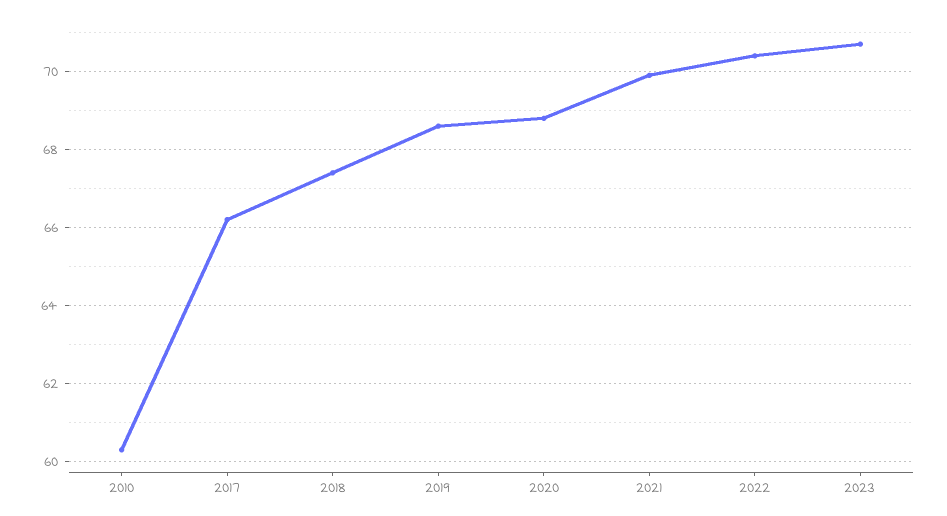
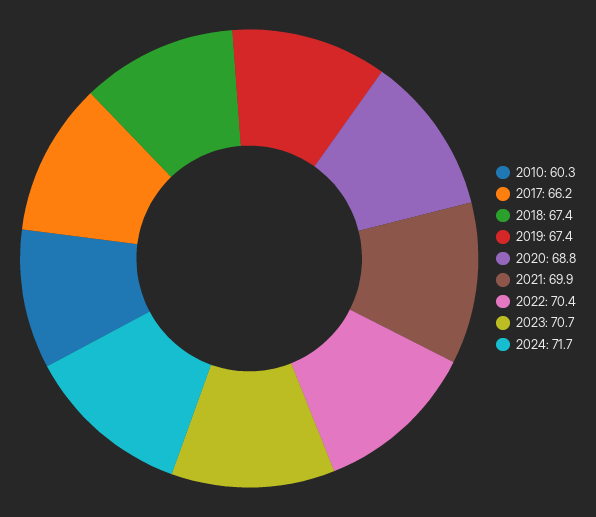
2019: 68.5 -> 67.4
2024: none -> 71.7

